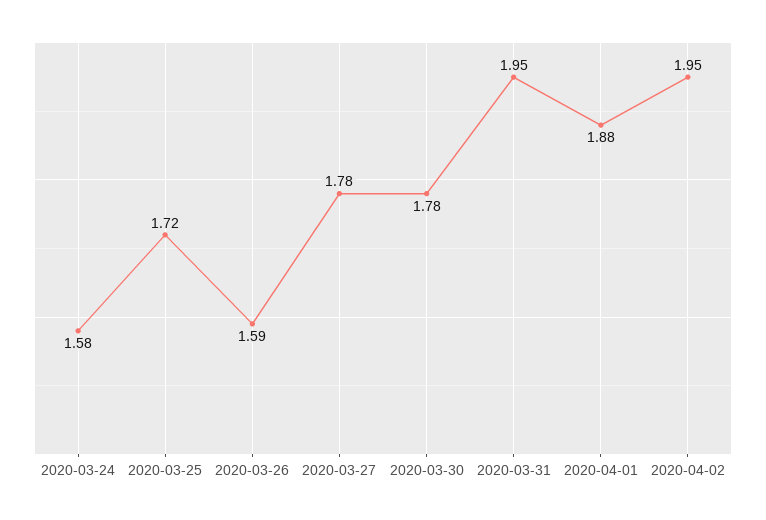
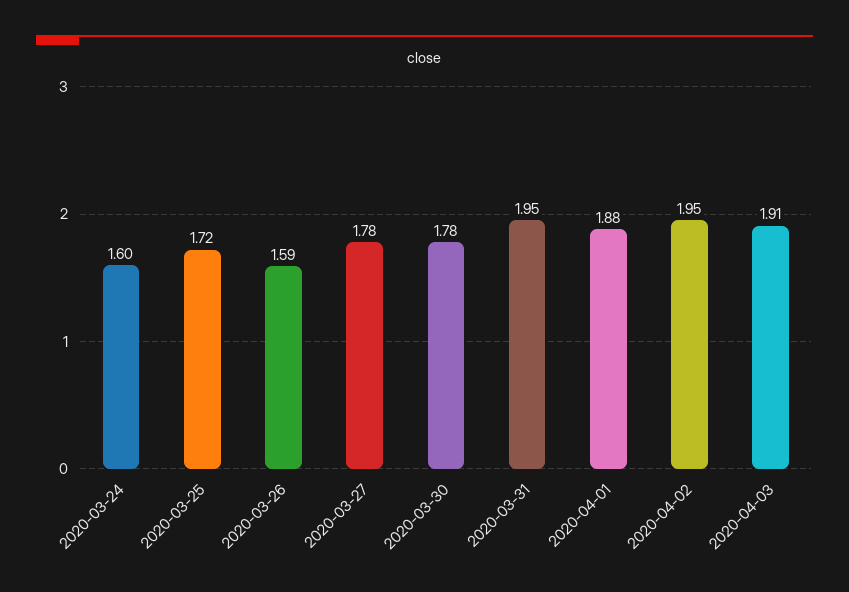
2020-03-24: 1.58 -> 1.6
2020-04-03: none -> 1.91

